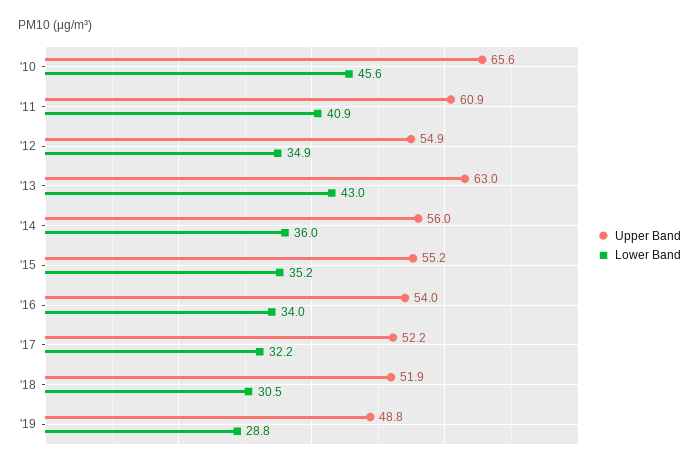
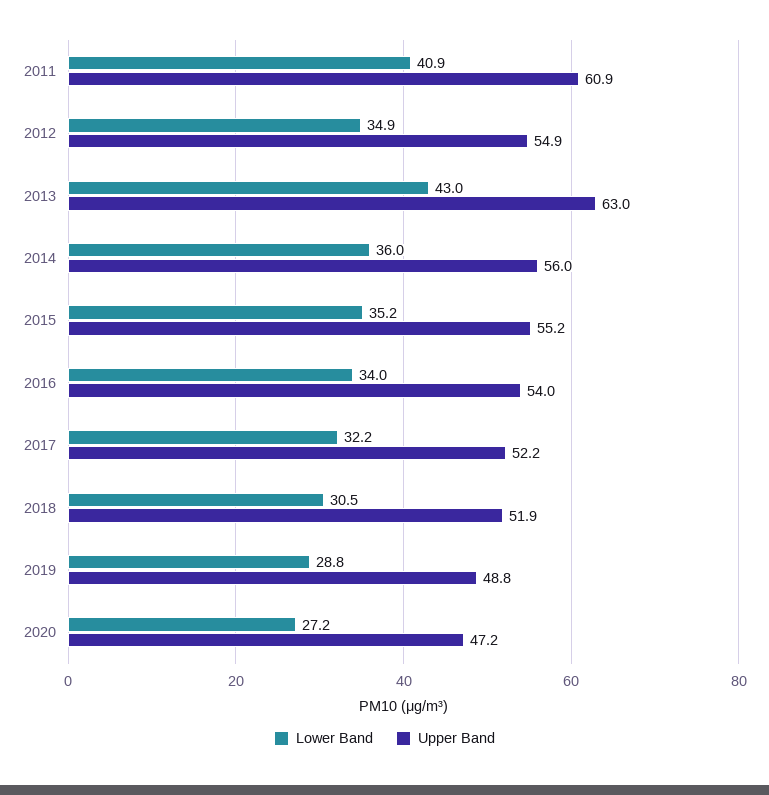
Upper Band, '10: 65.6 -> none
Lower Band, '10: 45.6 -> none
Lower Band, 2020: none -> 27.2
Upper Band, 2020: none -> 47.2

